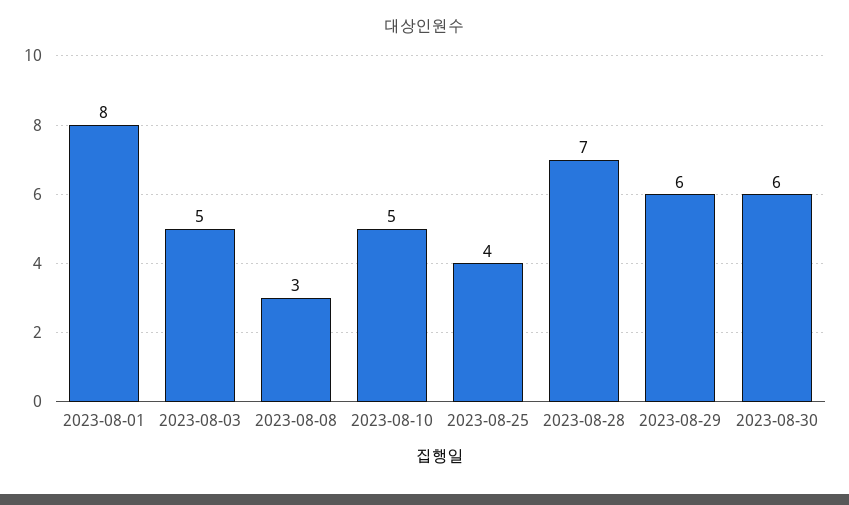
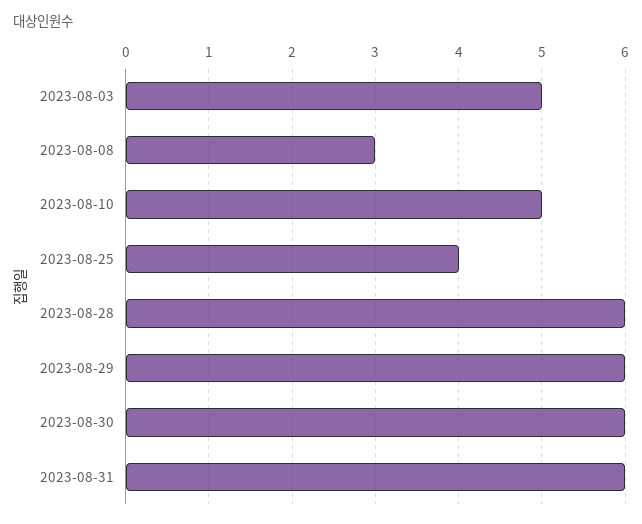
2023-08-01: 8 -> none
2023-08-28: 7 -> 6
2023-08-31: none -> 6

